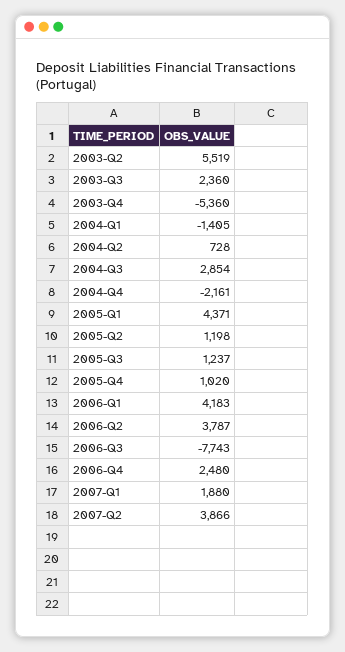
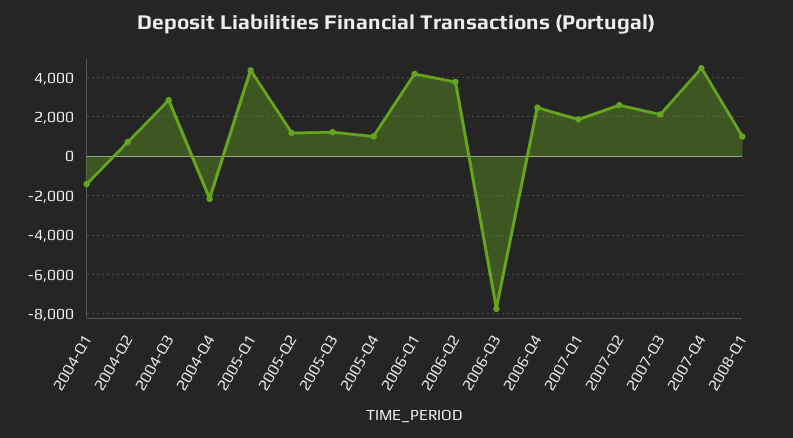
2003-Q2: 5519 -> none
2003-Q3: 2360 -> none
2003-Q4: -5360 -> none
2007-Q2: 3866 -> 2500
2007-Q3: none -> 2000
2007-Q4: none -> 4500
2008-Q1: none -> 1000

